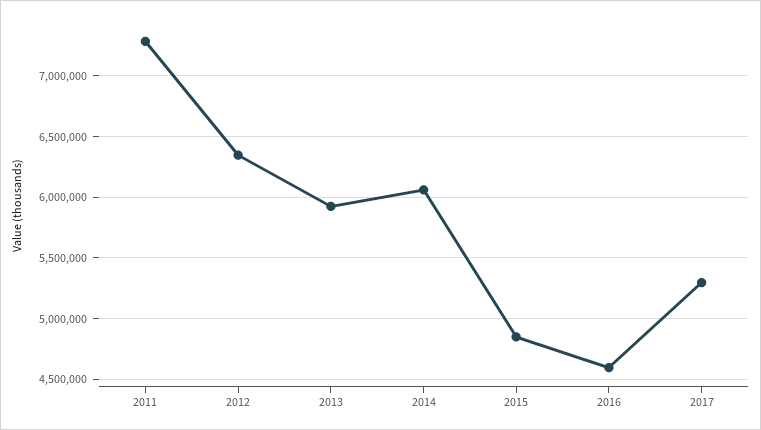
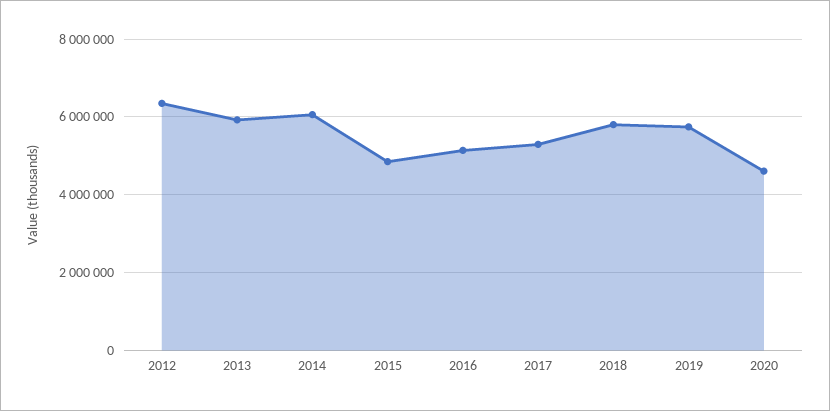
2011: 7300000 -> none
2016: 4600000 -> 5200000
2018: none -> 5800000
2019: none -> 5800000
2020: none -> 4600000

